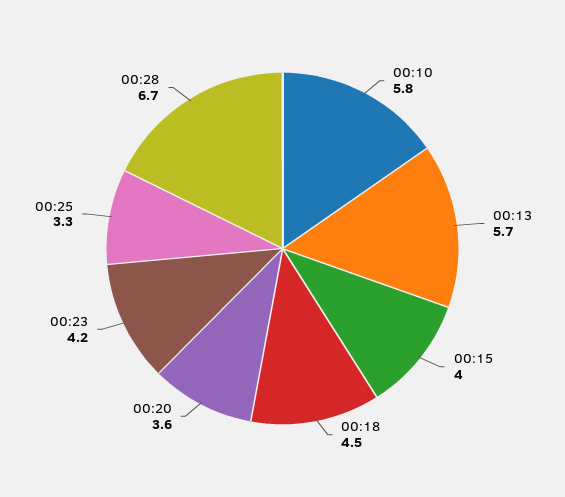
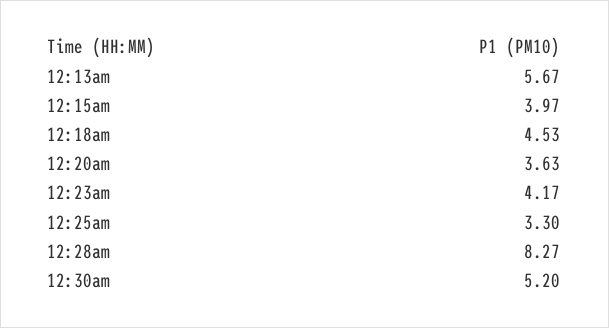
00:10: 5.8 -> none
00:28: 6.7 -> 8.27
12:30am: none -> 5.2

